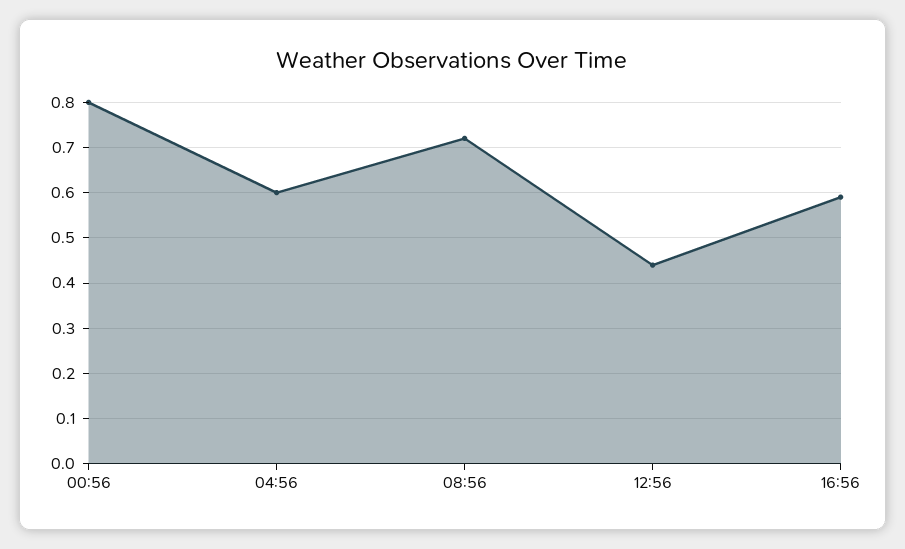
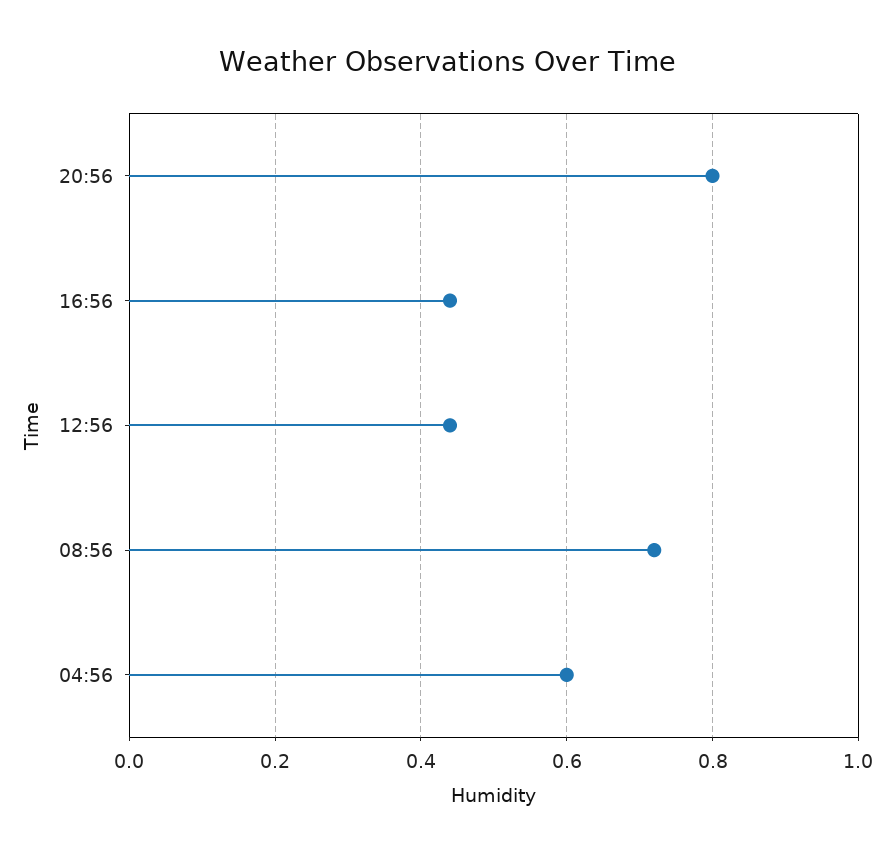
00:56: 0.8 -> none
16:56: 0.6 -> 0.45
20:56: none -> 0.8

